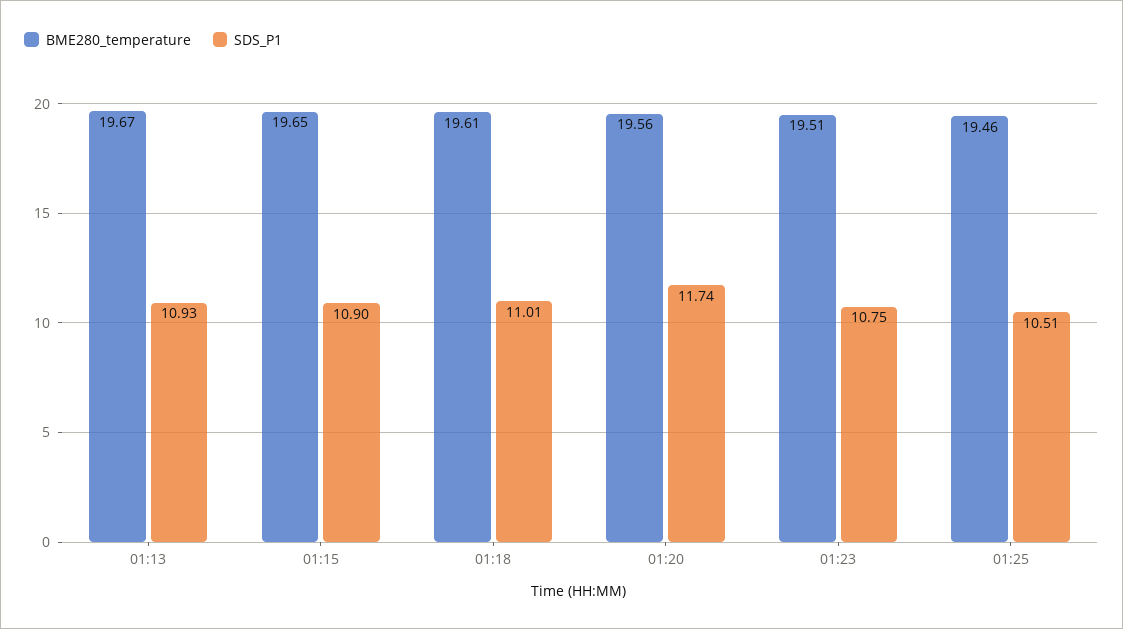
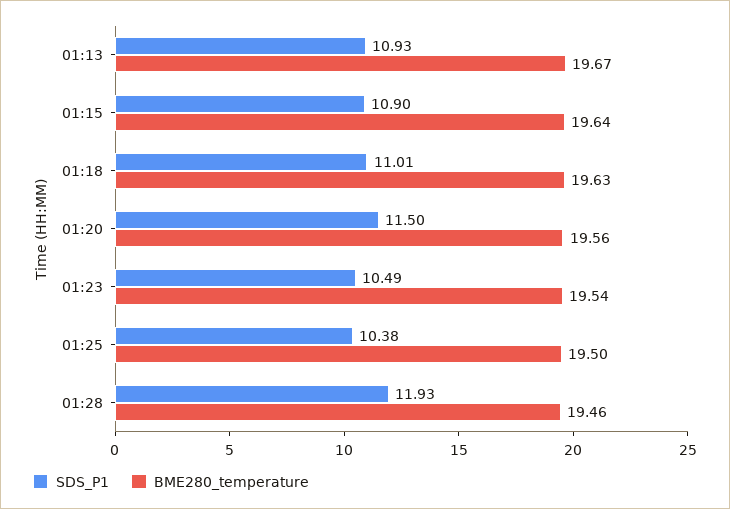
BME280_temperature, 01:15: 19.65 -> 19.64
BME280_temperature, 01:18: 19.61 -> 19.63
SDS_P1, 01:20: 11.74 -> 11.5
BME280_temperature, 01:23: 19.51 -> 19.54
SDS_P1, 01:23: 10.75 -> 10.49
BME280_temperature, 01:25: 19.46 -> 19.5
SDS_P1, 01:25: 10.51 -> 10.38
SDS_P1, 01:28: none -> 11.93
BME280_temperature, 01:28: none -> 19.46

